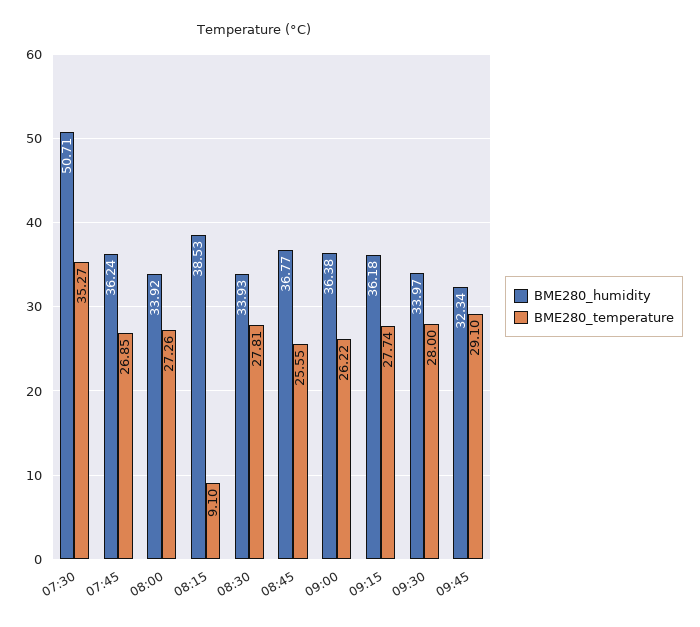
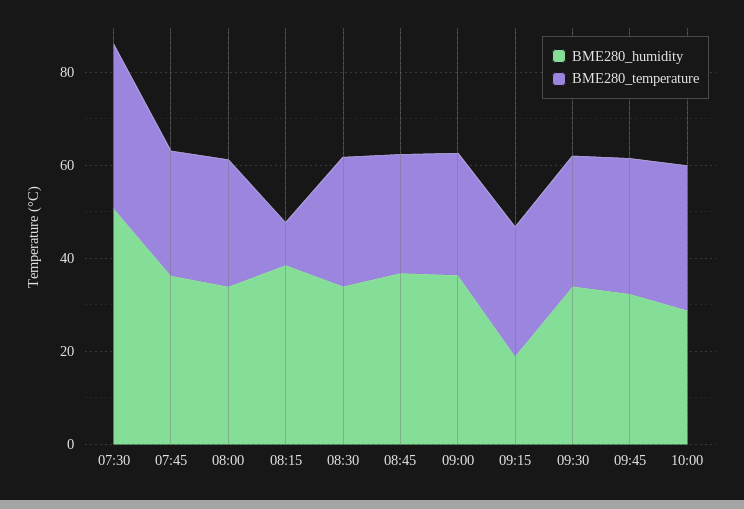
BME280_humidity, 09:15: 36.18 -> 20
BME280_humidity, 10:00: none -> 30
BME280_temperature, 10:00: none -> 30

